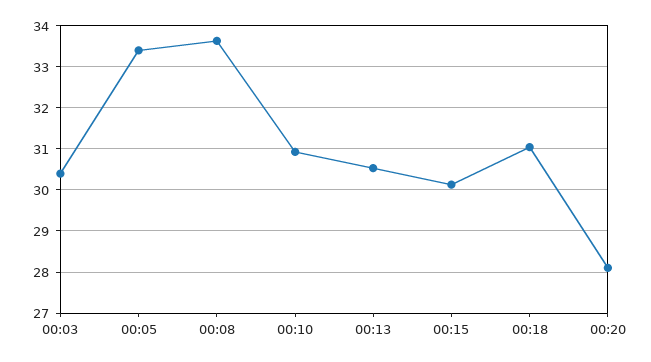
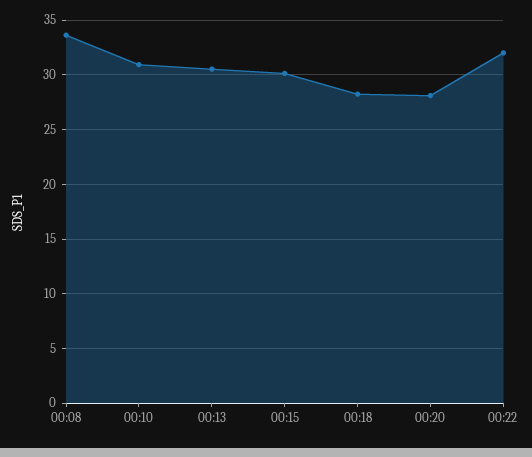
00:03: 30.4 -> none
00:05: 33.4 -> none
00:18: 31 -> 28
00:22: none -> 32

